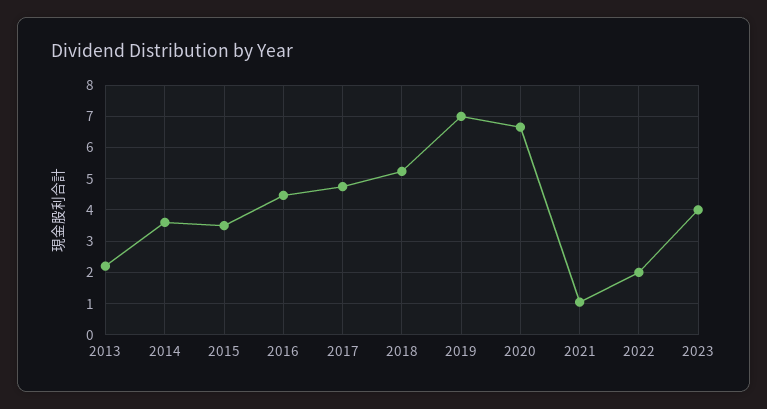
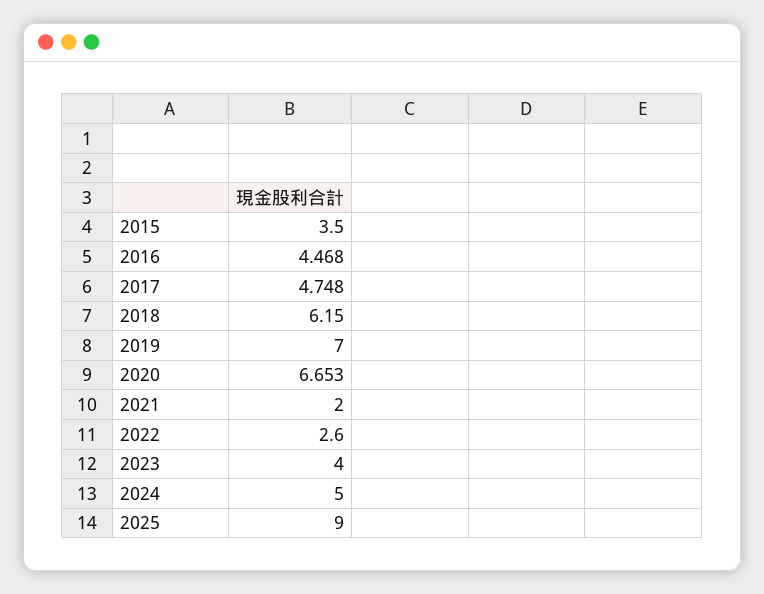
2013: 2.2 -> none
2014: 3.6 -> none
2018: 5.2 -> 6.15
2021: 1 -> 2
2022: 2 -> 2.6
2024: none -> 5
2025: none -> 9

